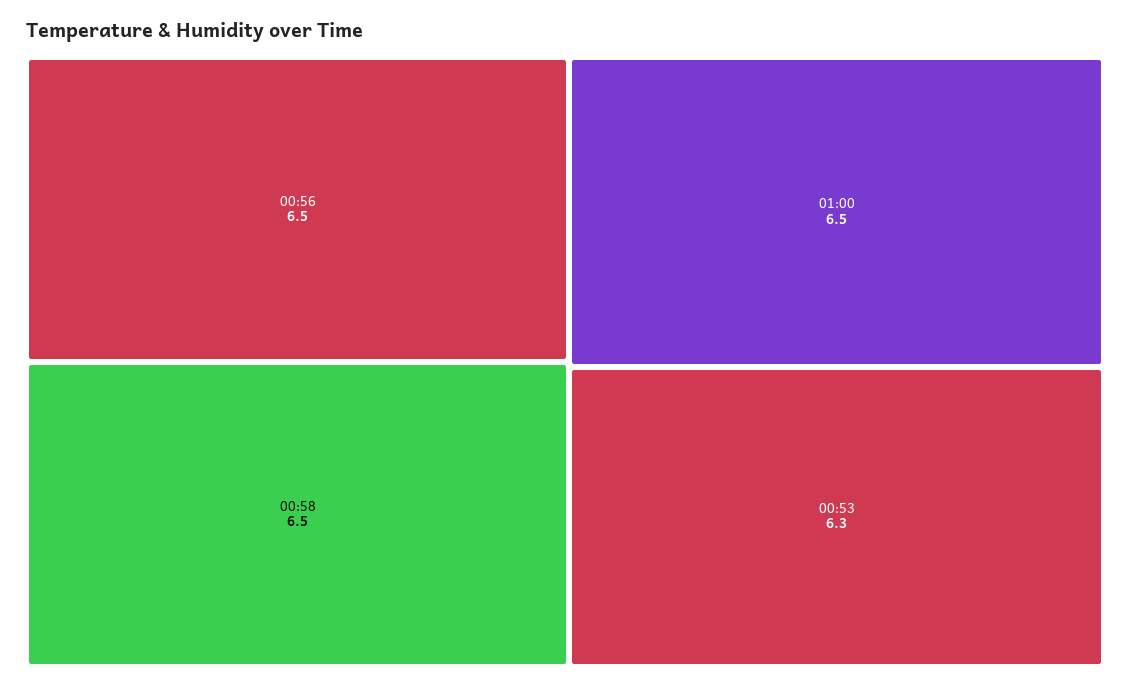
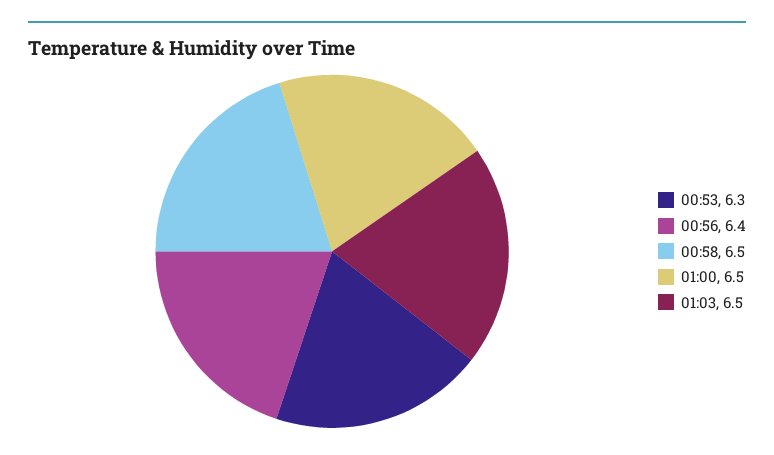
00:56: 6.5 -> 6.4
01:03: none -> 6.5

